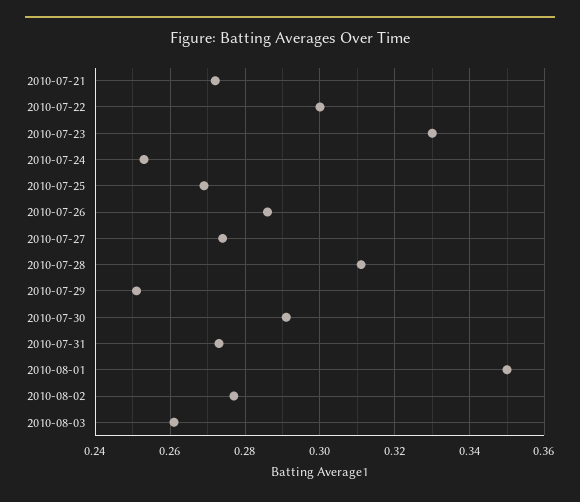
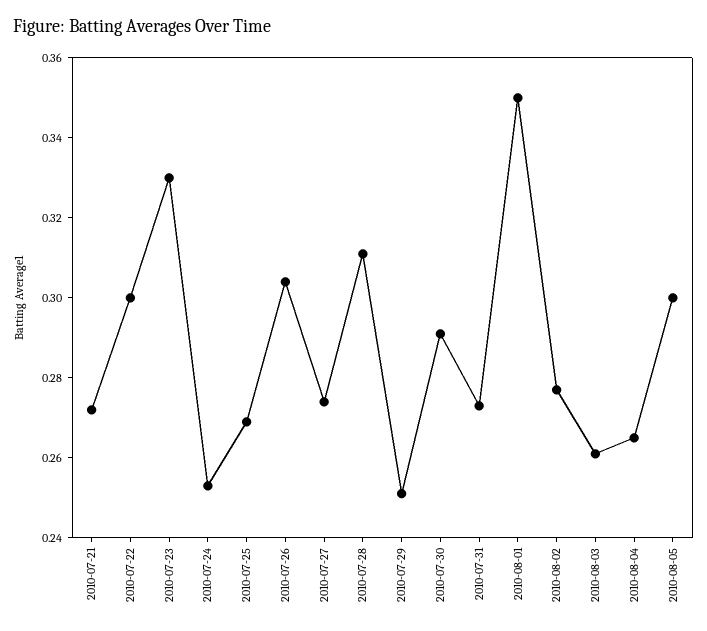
2010-07-26: 0.285 -> 0.305
2010-08-04: none -> 0.265
2010-08-05: none -> 0.3

